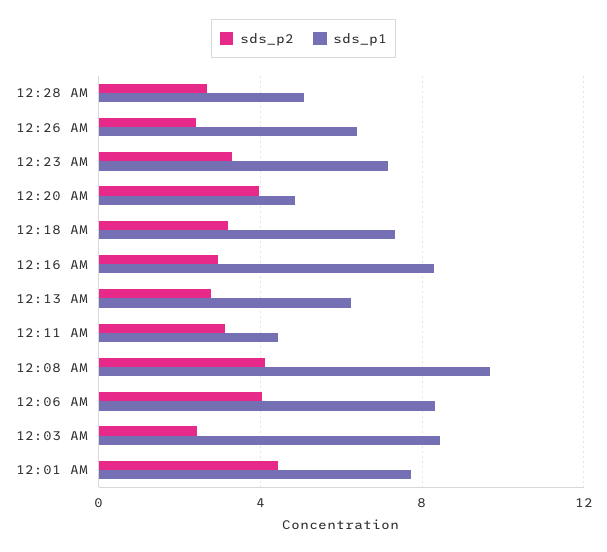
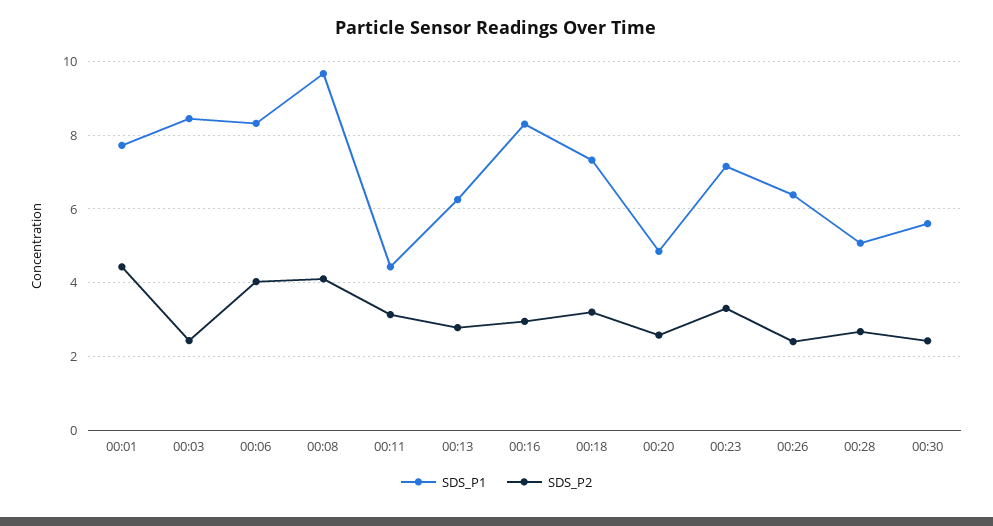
sds_p2, 12:20 AM: 4 -> 2.6
sds_p1, 00:30: none -> 5.6
sds_p2, 00:30: none -> 2.4

